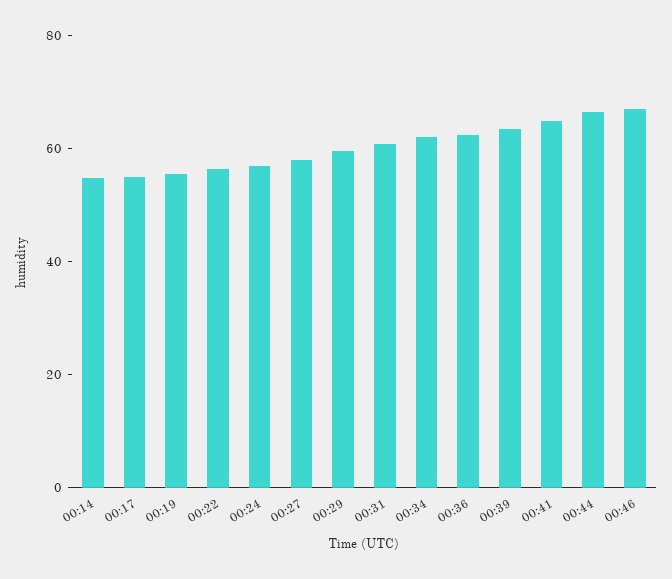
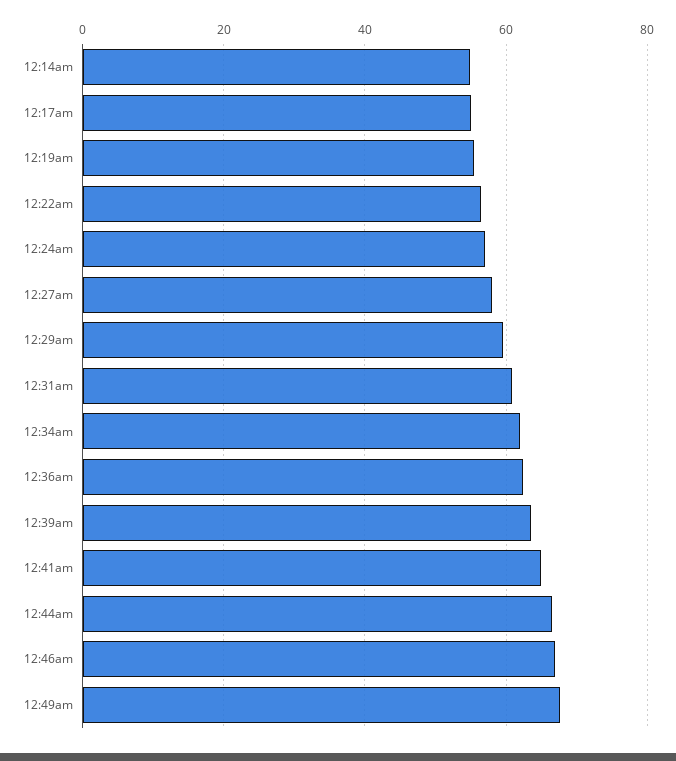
12:49am: none -> 68

